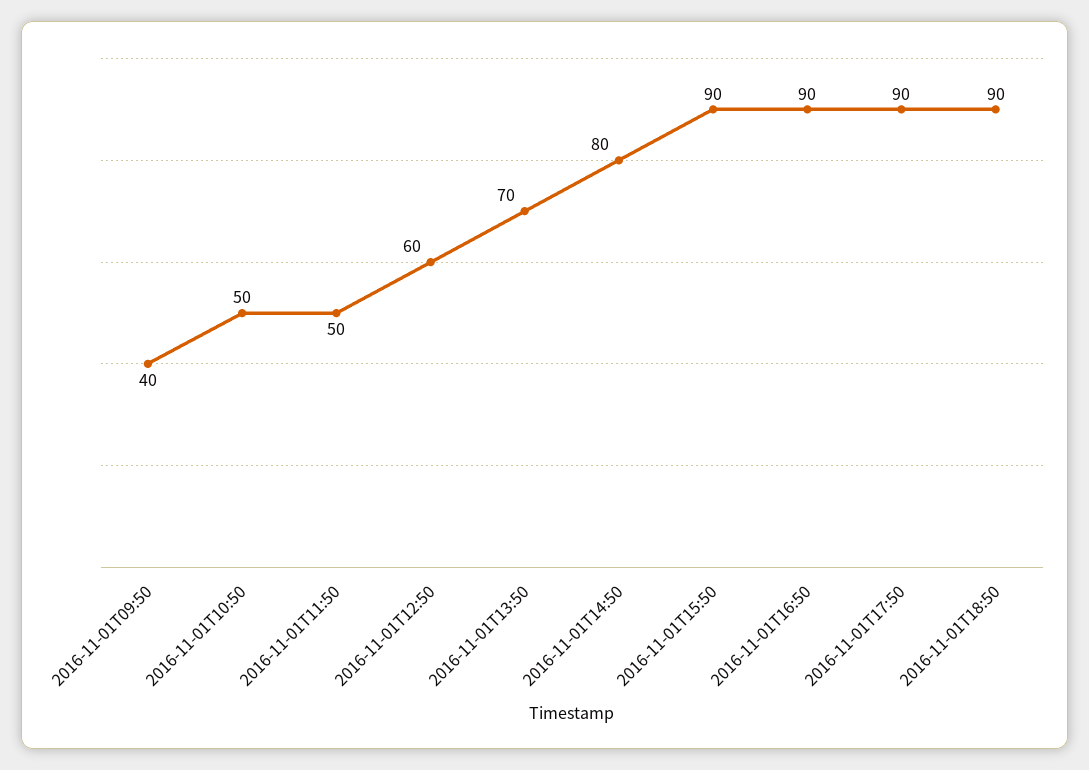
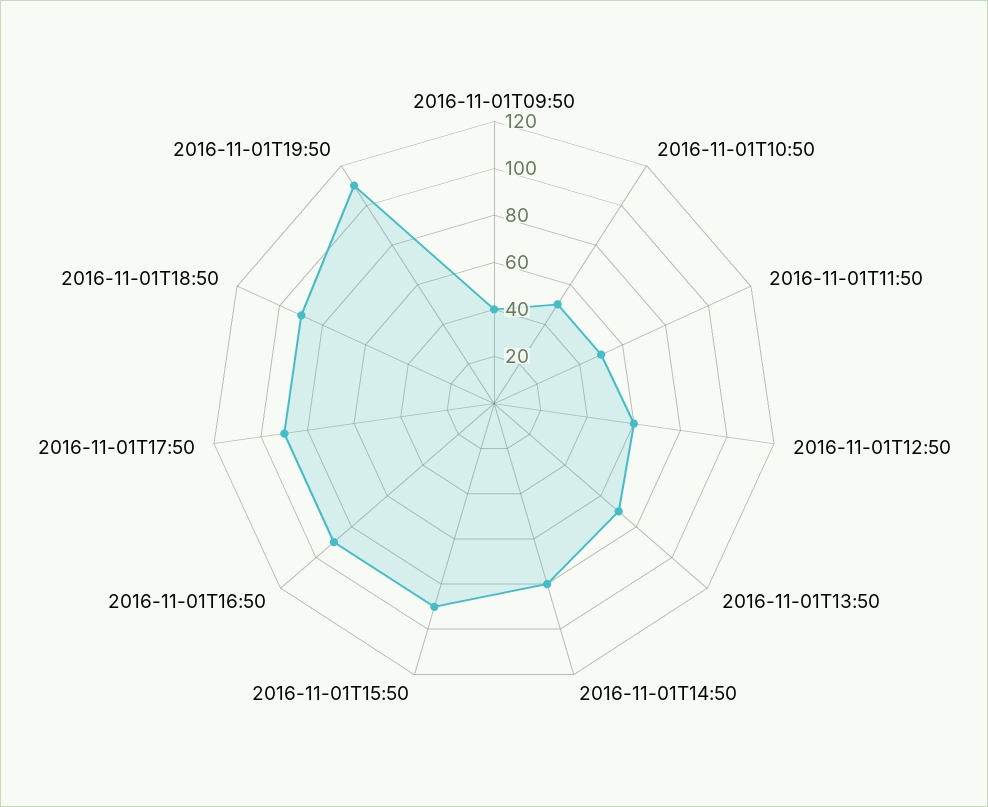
2016-11-01T19:50: none -> 110

